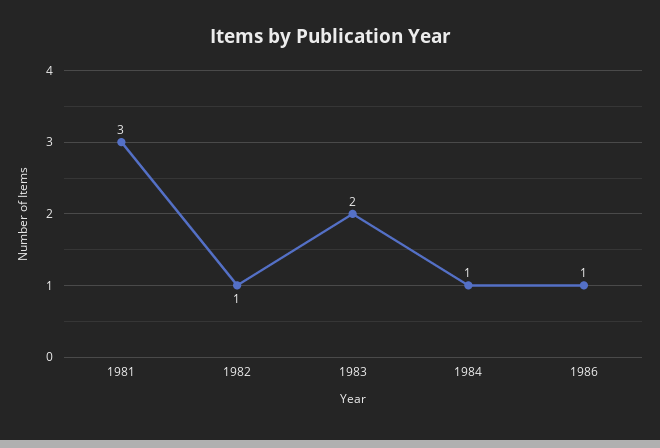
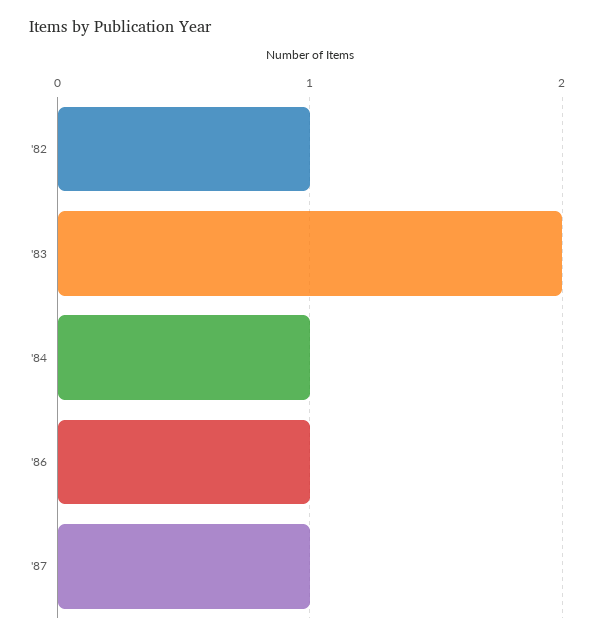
1981: 3 -> none
'87: none -> 1

